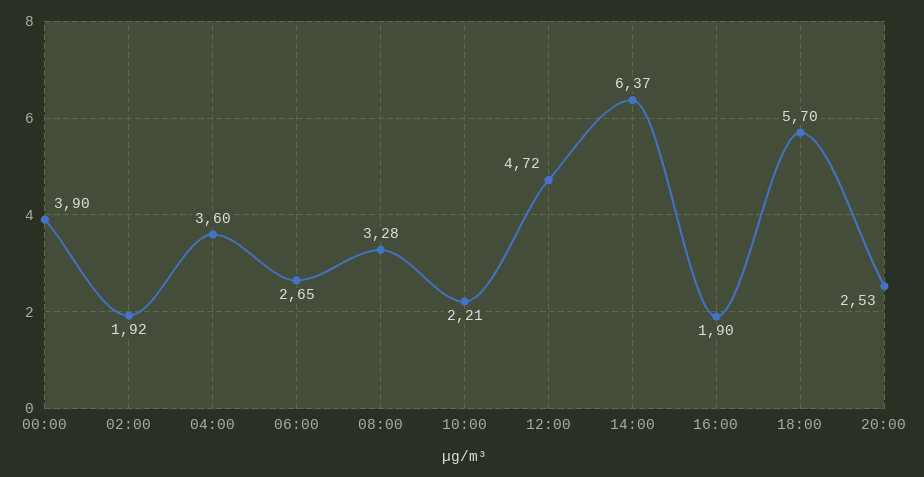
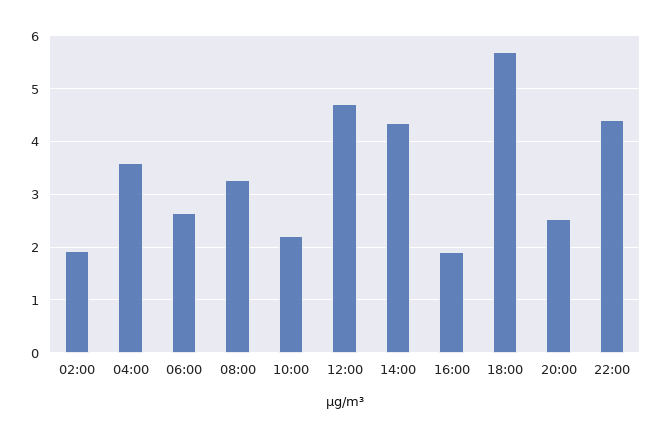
00:00: 3.9 -> none
14:00: 6.37 -> 4.4
22:00: none -> 4.4

